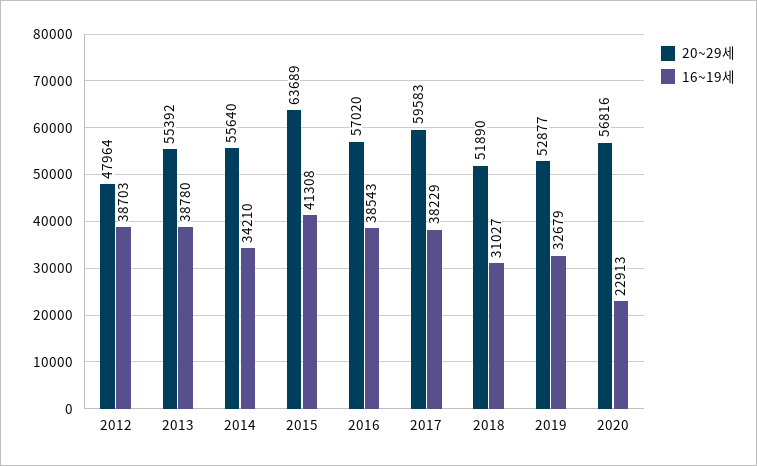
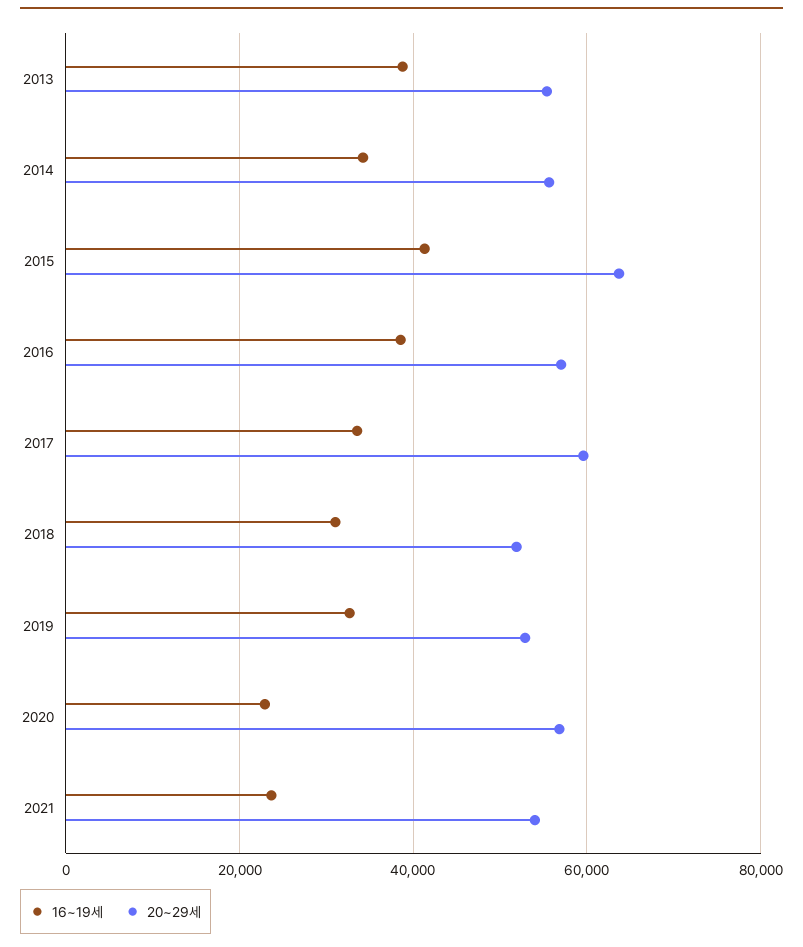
20~29세, 2012: 47964 -> none
16~19세, 2012: 38703 -> none
16~19세, 2017: 38229 -> 34000
16~19세, 2021: none -> 24000
20~29세, 2021: none -> 54000

